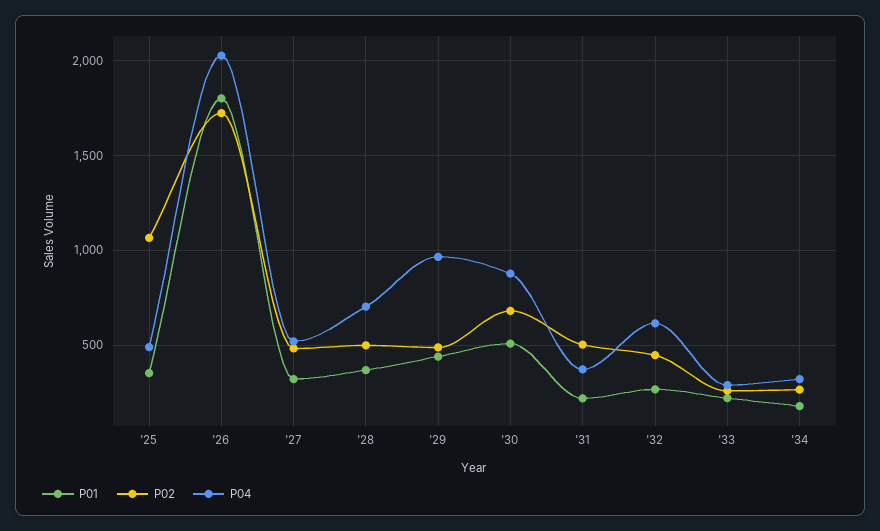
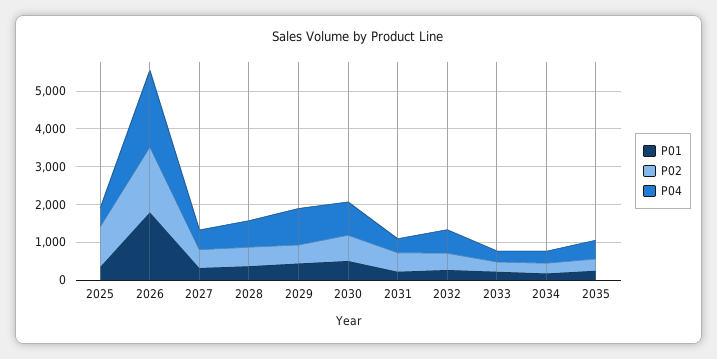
P01, 2035: none -> 250
P02, 2035: none -> 250
P04, 2035: none -> 500

